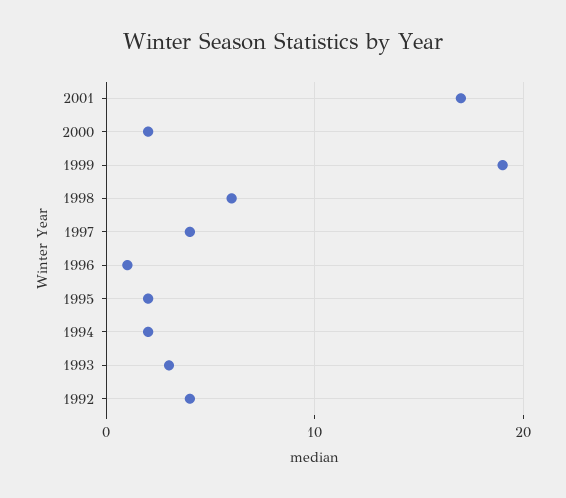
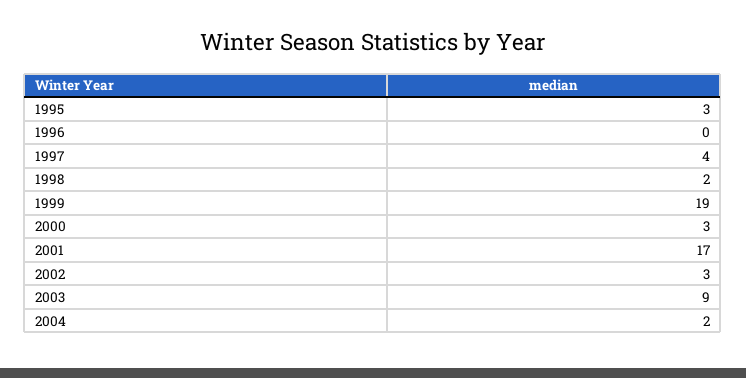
2000: 2 -> 3
1998: 6 -> 2
1996: 1 -> 0
1995: 2 -> 3
1994: 2 -> none
1993: 3 -> none
1992: 4 -> none
2002: none -> 3
2003: none -> 9
2004: none -> 2

